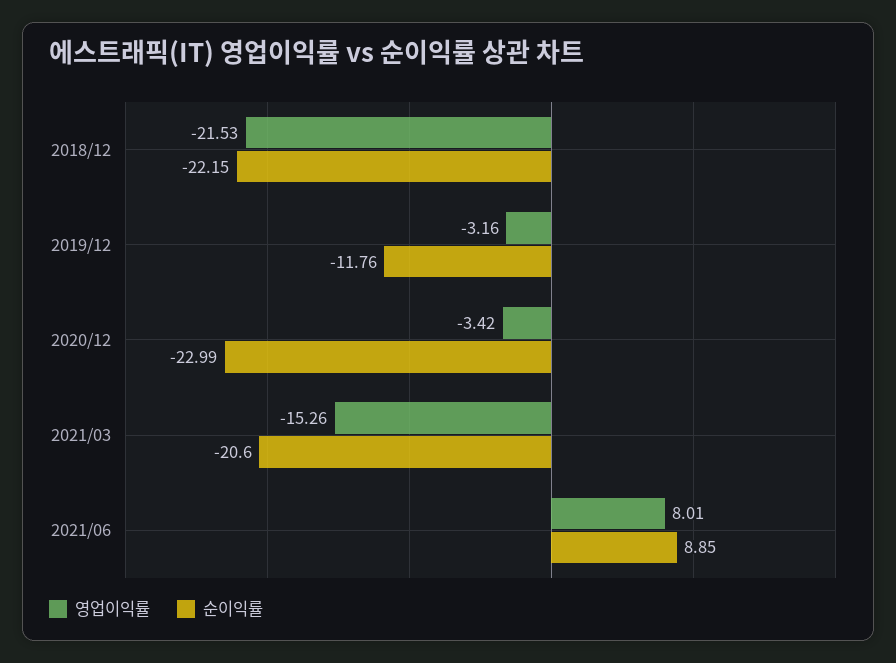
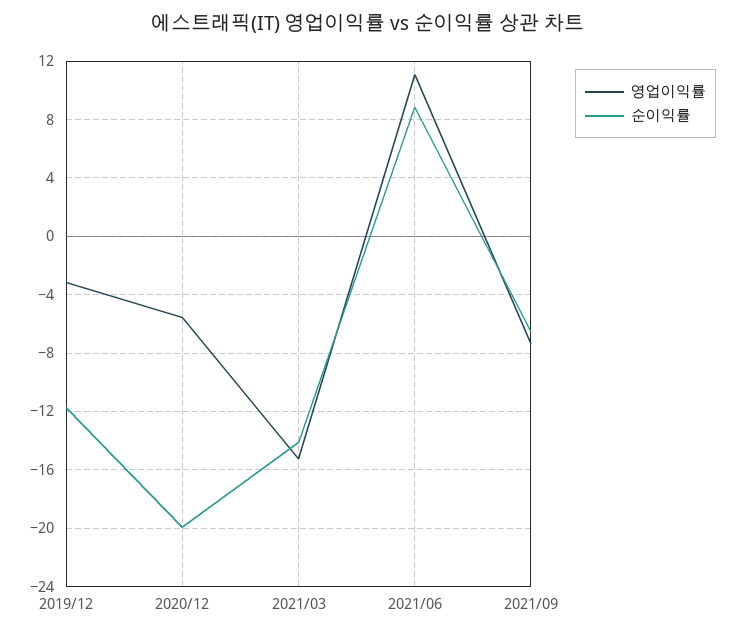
영업이익률, 2018/12: -21.53 -> none
순이익률, 2018/12: -22.15 -> none
영업이익률, 2020/12: -3.42 -> -5.5
순이익률, 2020/12: -22.99 -> -20
순이익률, 2021/03: -20.6 -> -14
영업이익률, 2021/06: 8.01 -> 11
영업이익률, 2021/09: none -> -7.5
순이익률, 2021/09: none -> -6.5

